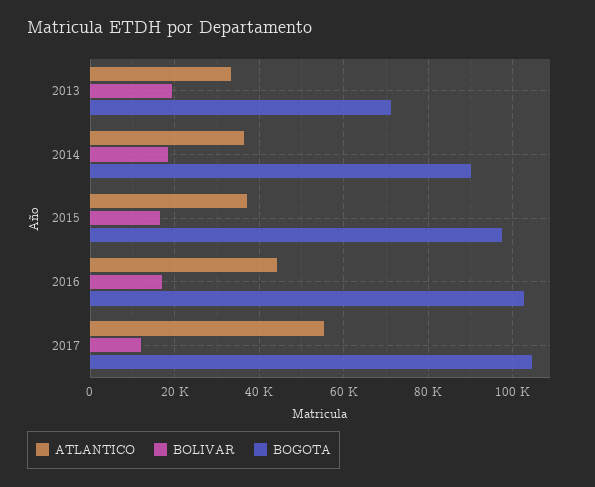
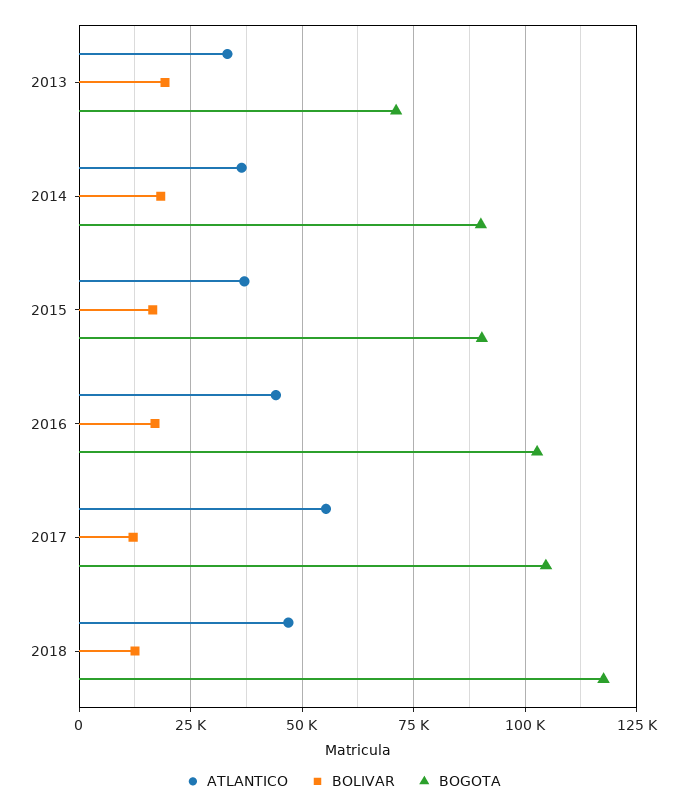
BOGOTA, 2015: 98000 -> 90000
ATLANTICO, 2018: none -> 47500
BOLIVAR, 2018: none -> 12500
BOGOTA, 2018: none -> 117500

